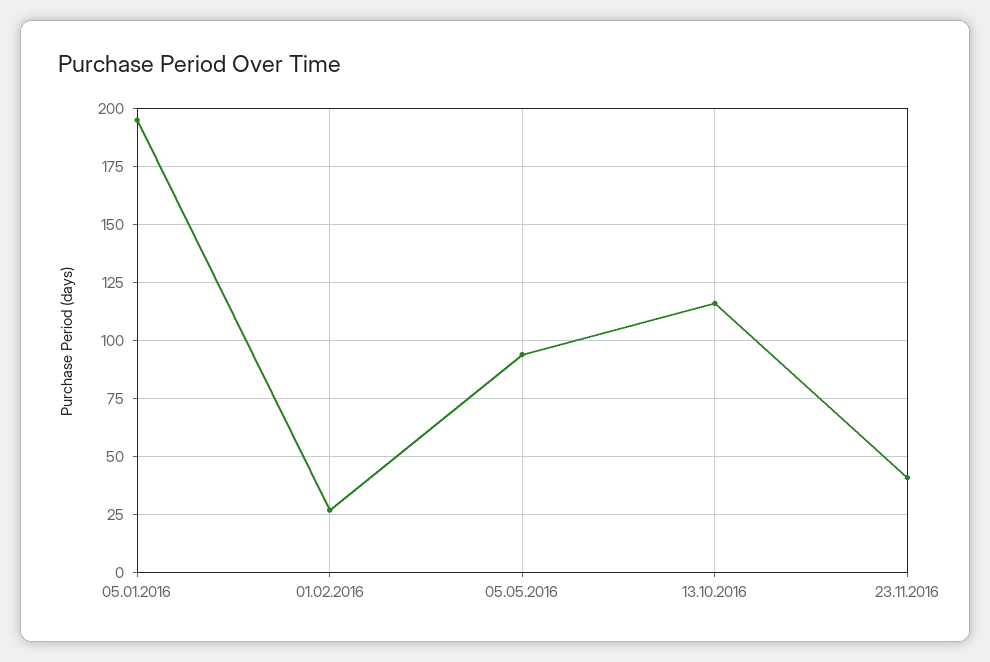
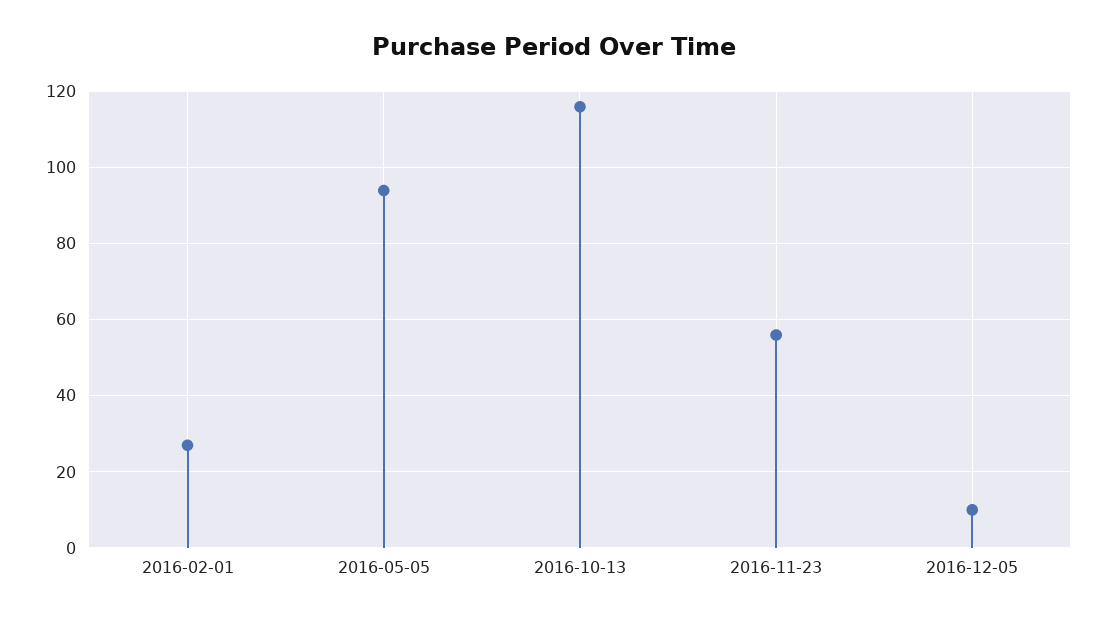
05.01.2016: 195 -> none
23.11.2016: 40 -> 55
2016-12-05: none -> 10

